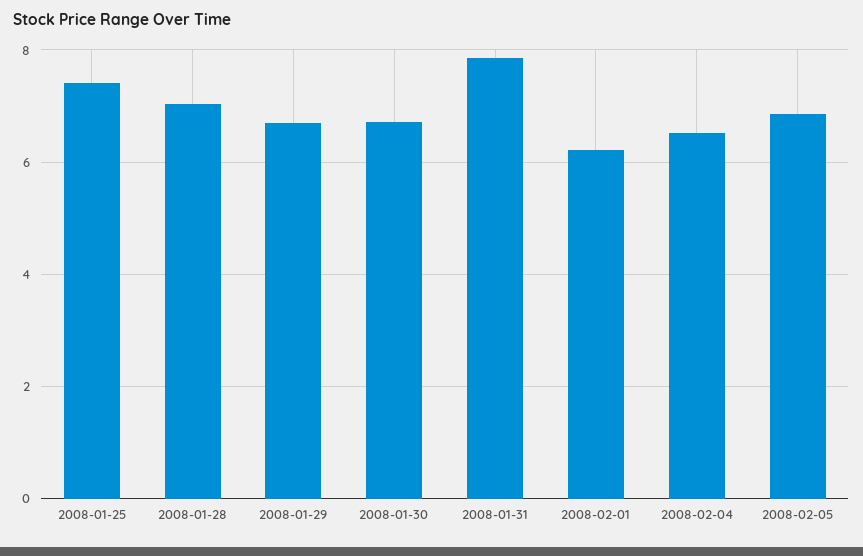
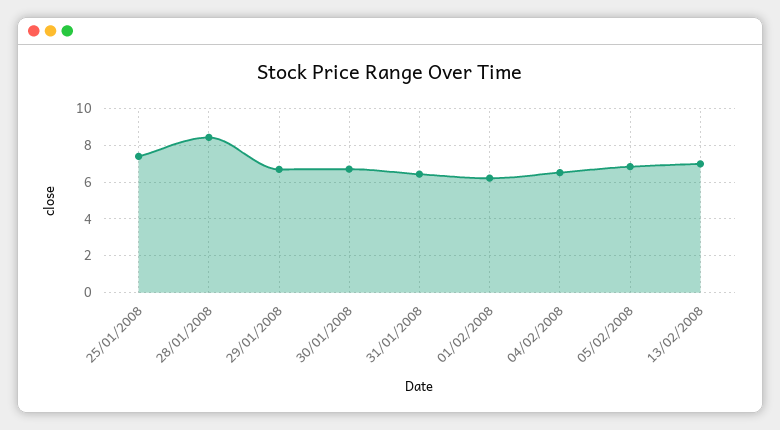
2008-01-28: 7 -> 8.5
2008-01-31: 7.8 -> 6.5
13/02/2008: none -> 7

